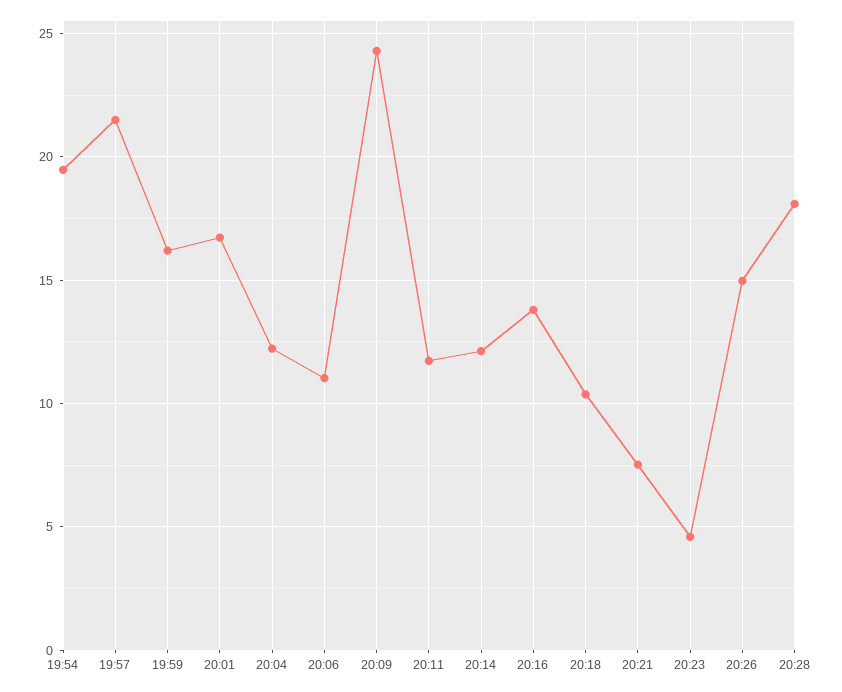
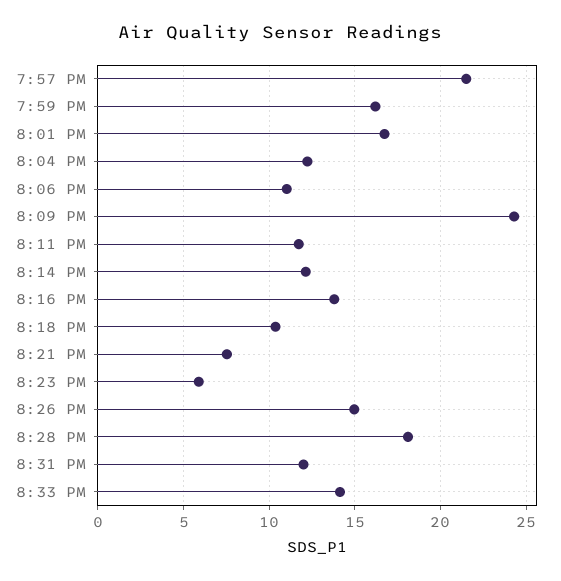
19:54: 19.5 -> none
20:23: 4.5 -> 6
8:31 PM: none -> 12
8:33 PM: none -> 14

